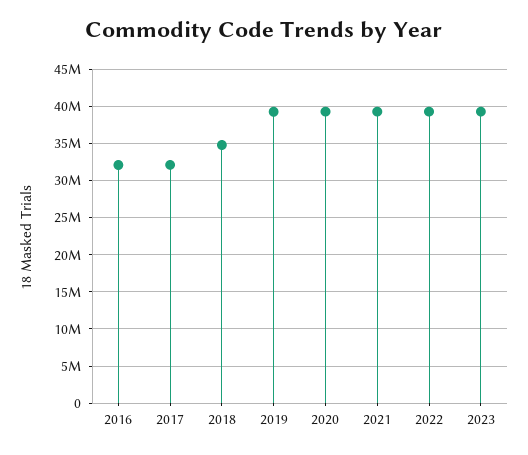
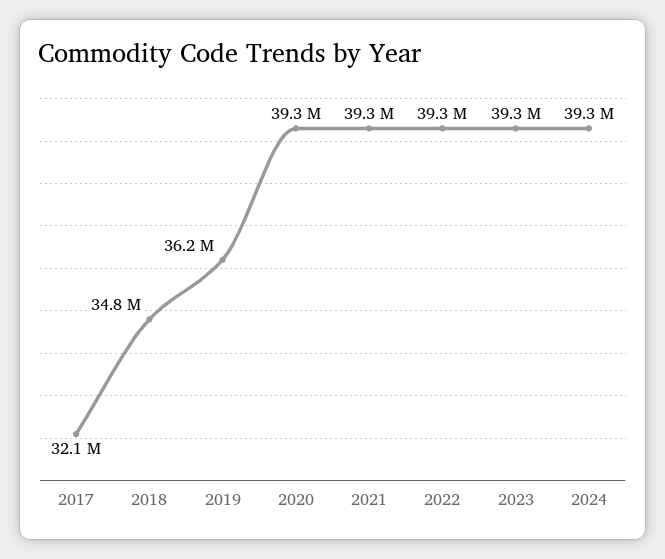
2016: 32000000 -> none
2019: 39000000 -> 36200000
2024: none -> 39300000

